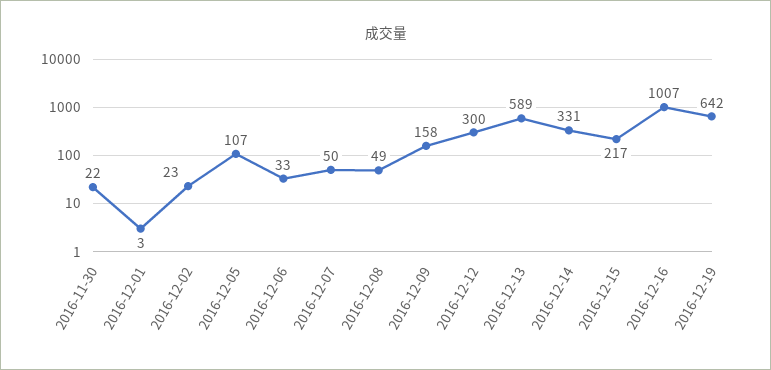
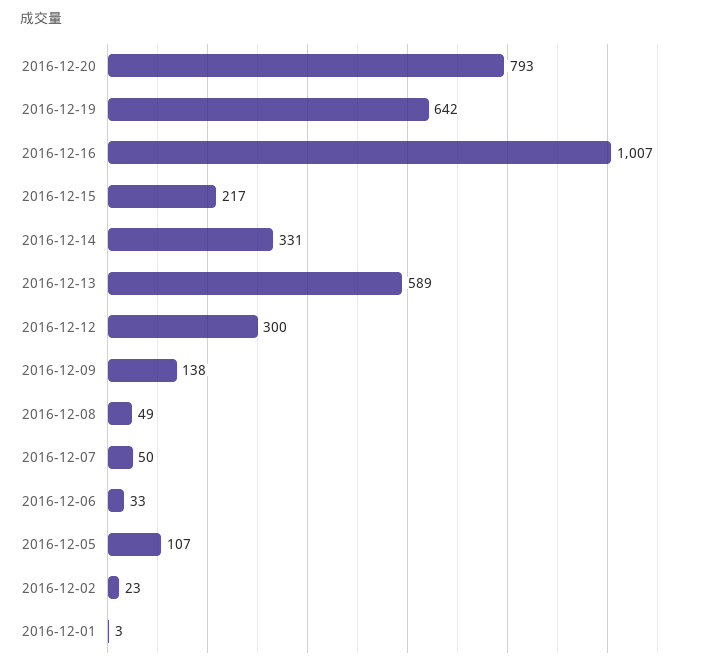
2016-11-30: 22 -> none
2016-12-09: 158 -> 138
2016-12-20: none -> 793

